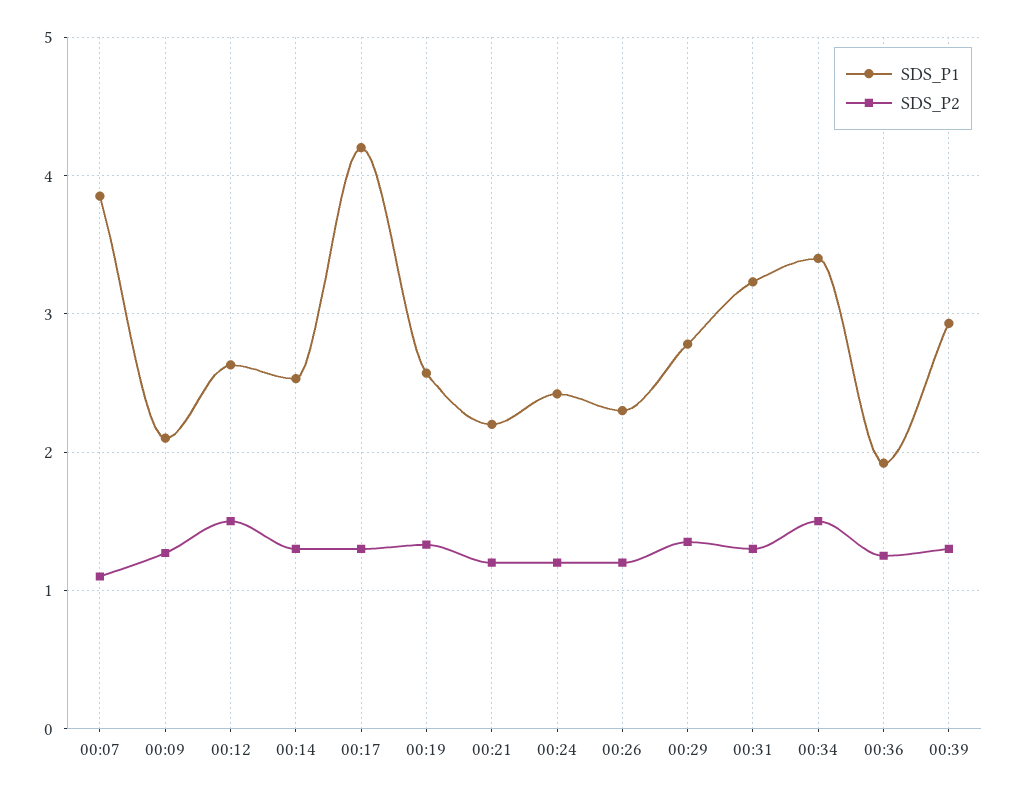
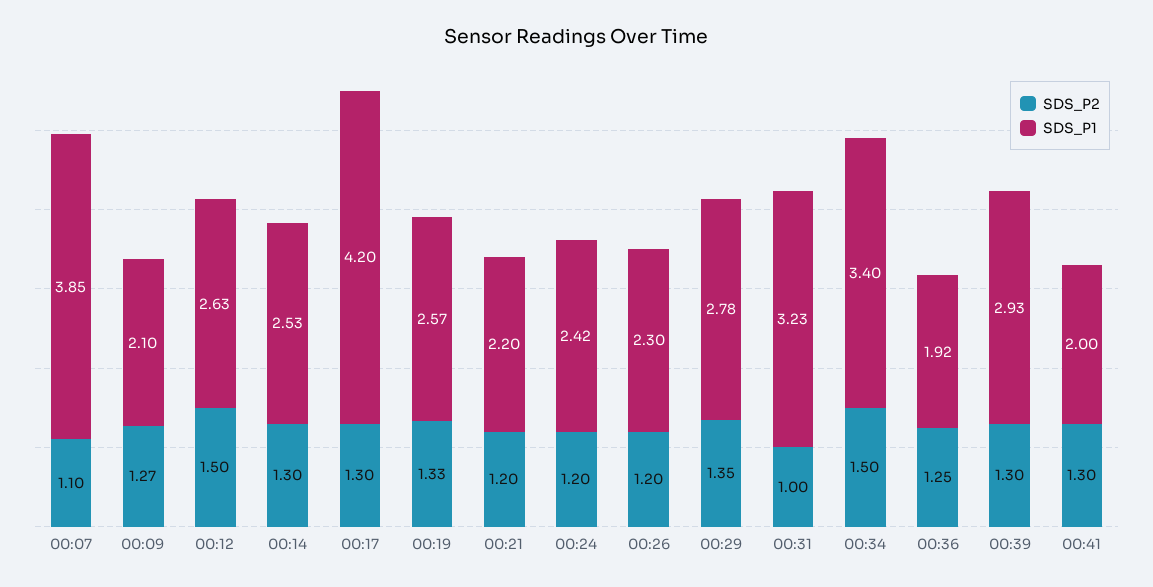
SDS_P2, 00:31: 1.3 -> 1
SDS_P2, 00:41: none -> 1.3
SDS_P1, 00:41: none -> 2

